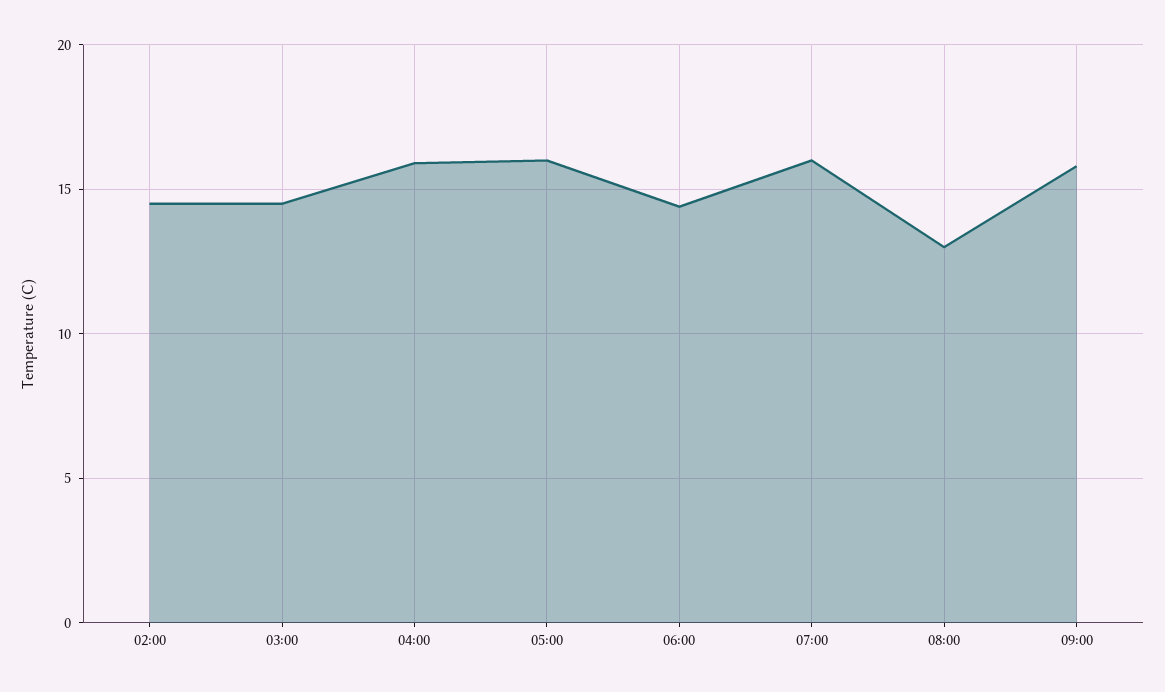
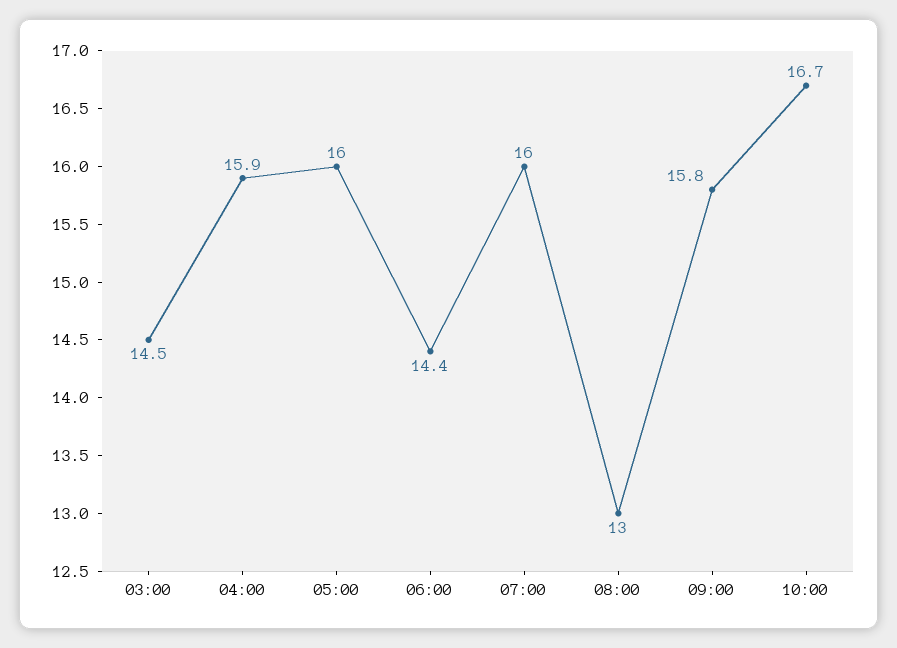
02:00: 14.5 -> none
10:00: none -> 16.7

